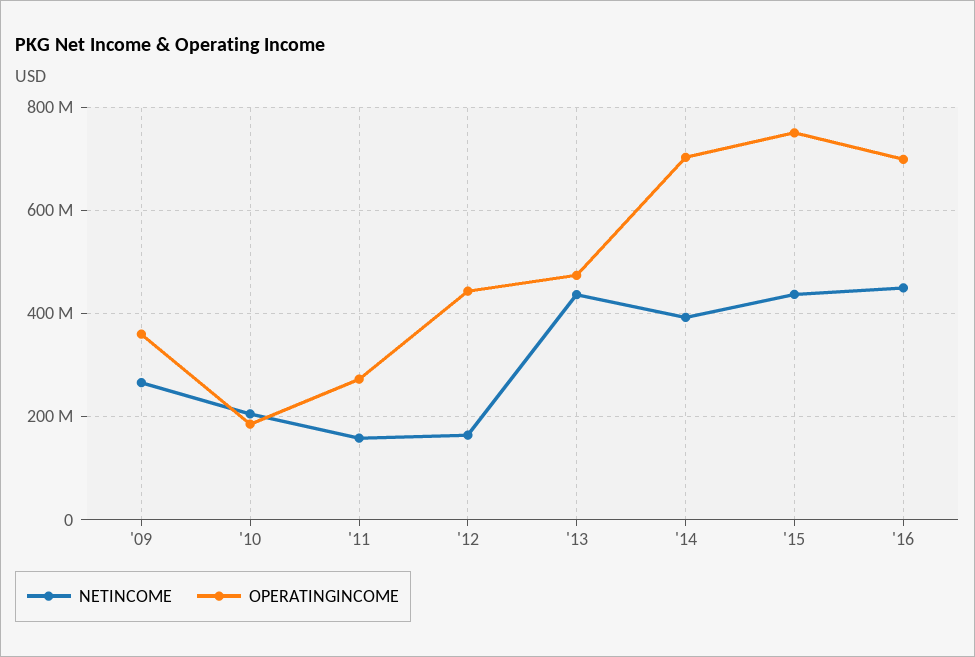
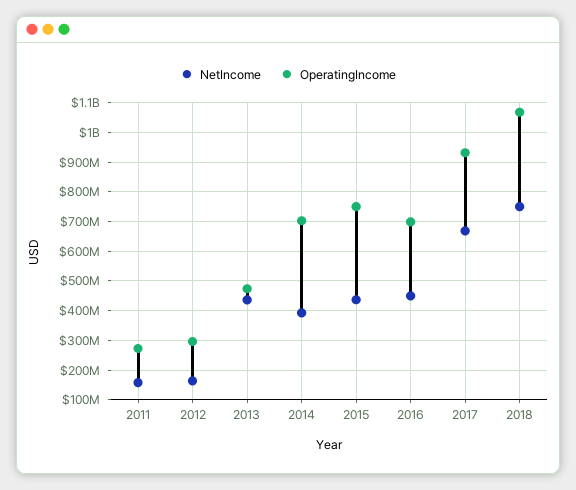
NETINCOME, '09: 260000000 -> none
OPERATINGINCOME, '09: 360000000 -> none
NETINCOME, '10: 200000000 -> none
OPERATINGINCOME, '10: 180000000 -> none
OPERATINGINCOME, '12: 440000000 -> 300000000
NETINCOME, 2017: none -> 675000000
OPERATINGINCOME, 2017: none -> 925000000
NETINCOME, 2018: none -> 750000000
OPERATINGINCOME, 2018: none -> 1075000000

